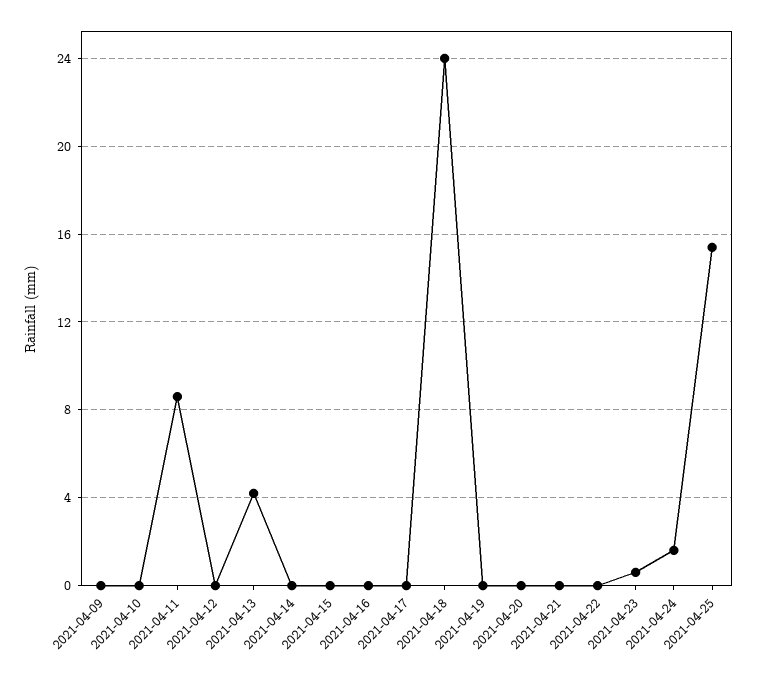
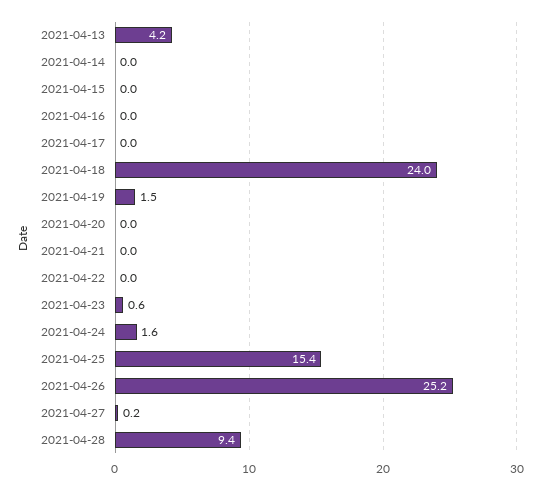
2021-04-09: 0 -> none
2021-04-10: 0 -> none
2021-04-11: 8.5 -> none
2021-04-12: 0 -> none
2021-04-19: 0 -> 1.5
2021-04-26: none -> 25.2
2021-04-27: none -> 0.2
2021-04-28: none -> 9.4

